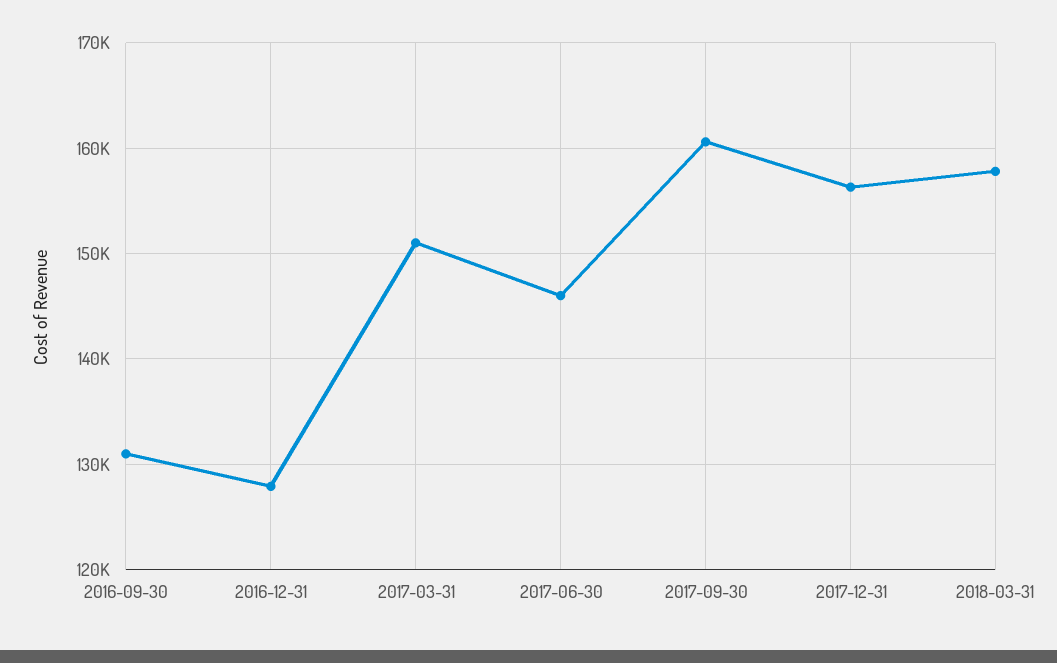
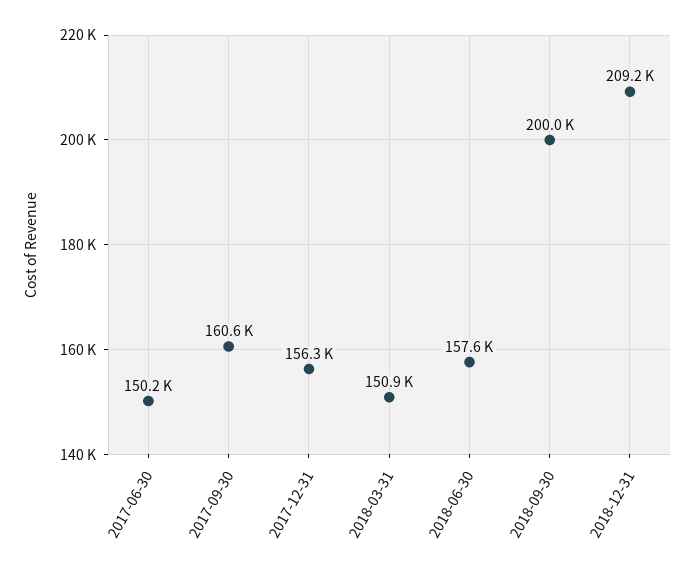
2016-09-30: 131000 -> none
2016-12-31: 128000 -> none
2017-03-31: 151000 -> none
2017-06-30: 146000 -> 150200
2018-03-31: 158000 -> 150900
2018-06-30: none -> 157600
2018-09-30: none -> 200000
2018-12-31: none -> 209200

